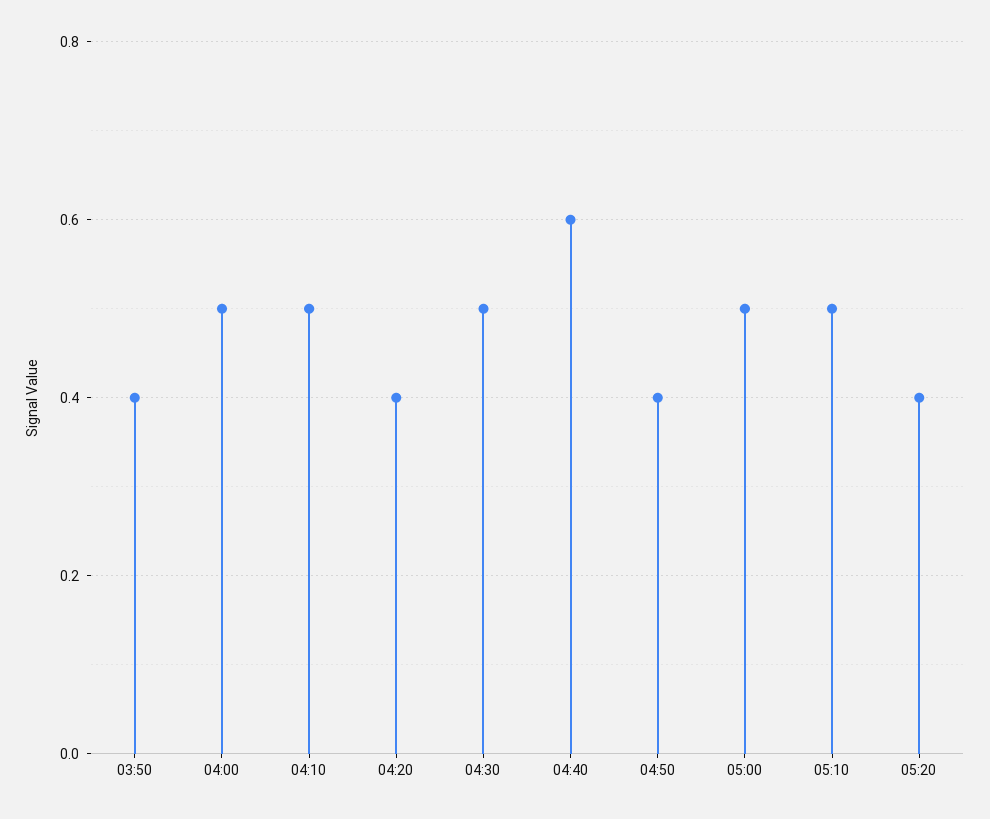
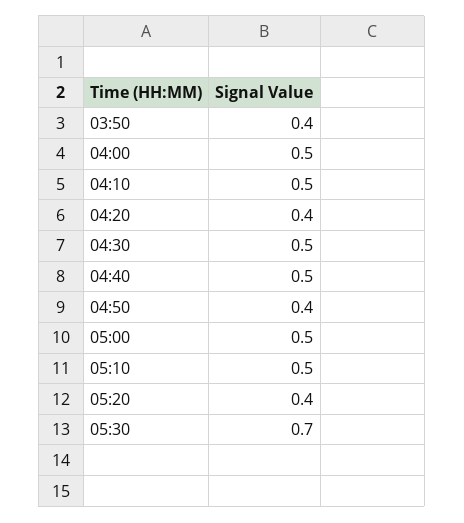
04:40: 0.6 -> 0.5
05:30: none -> 0.7

